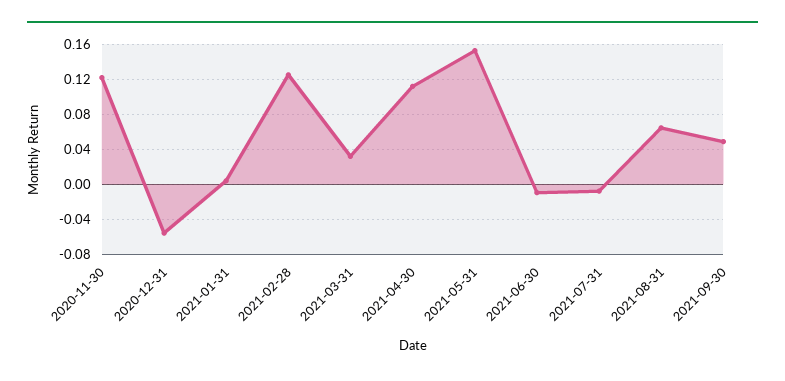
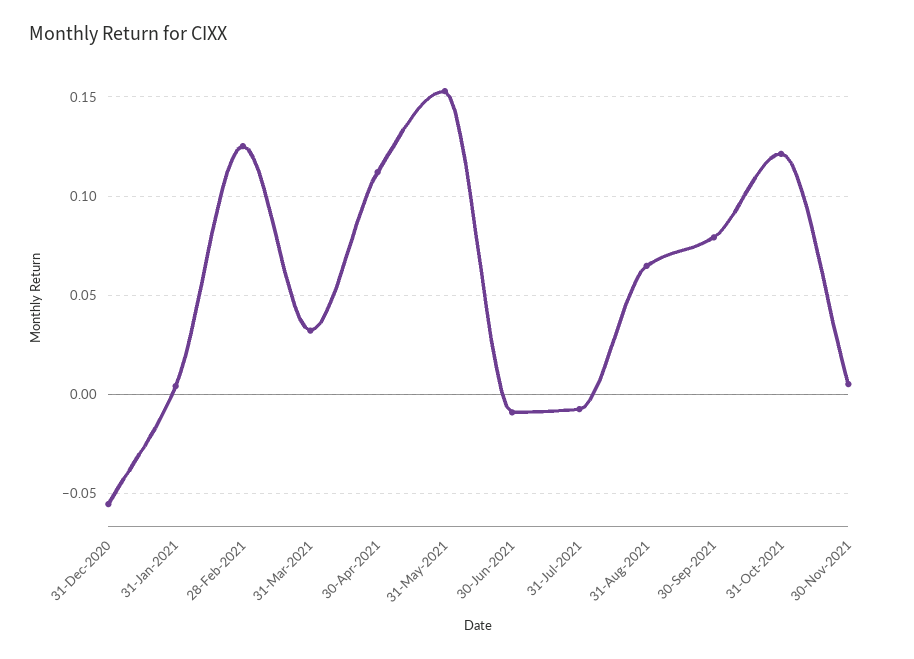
2020-11-30: 0.12 -> none
2021-09-30: 0.05 -> 0.08
31-Oct-2021: none -> 0.12
30-Nov-2021: none -> 0.005

